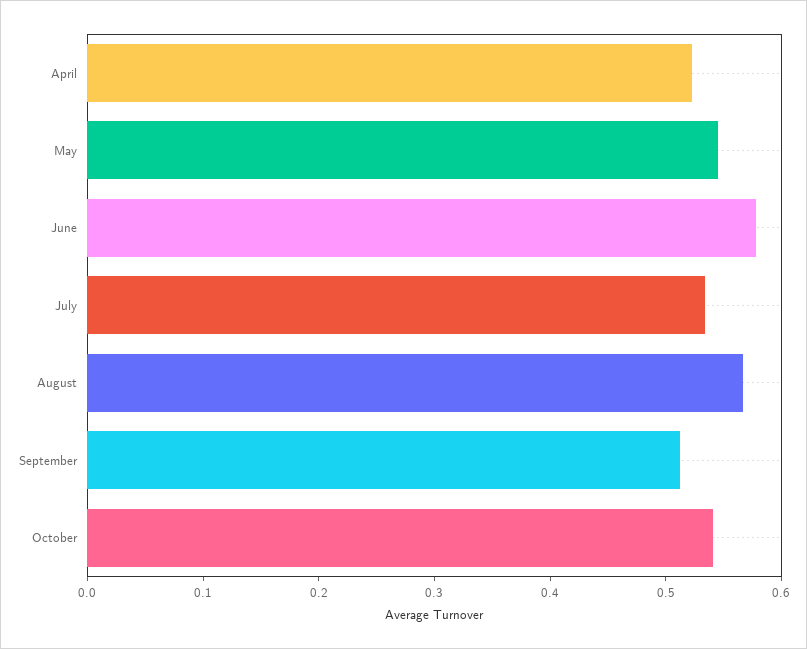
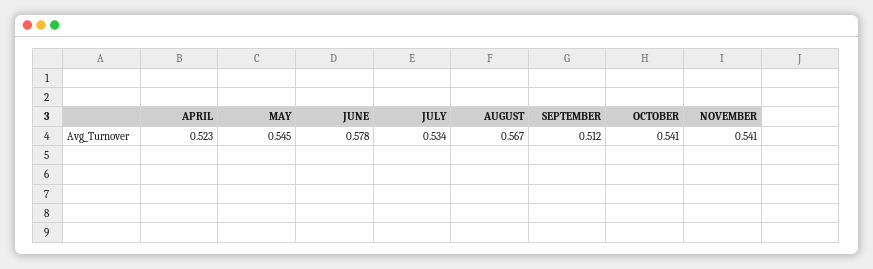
NOVEMBER: none -> 0.541

